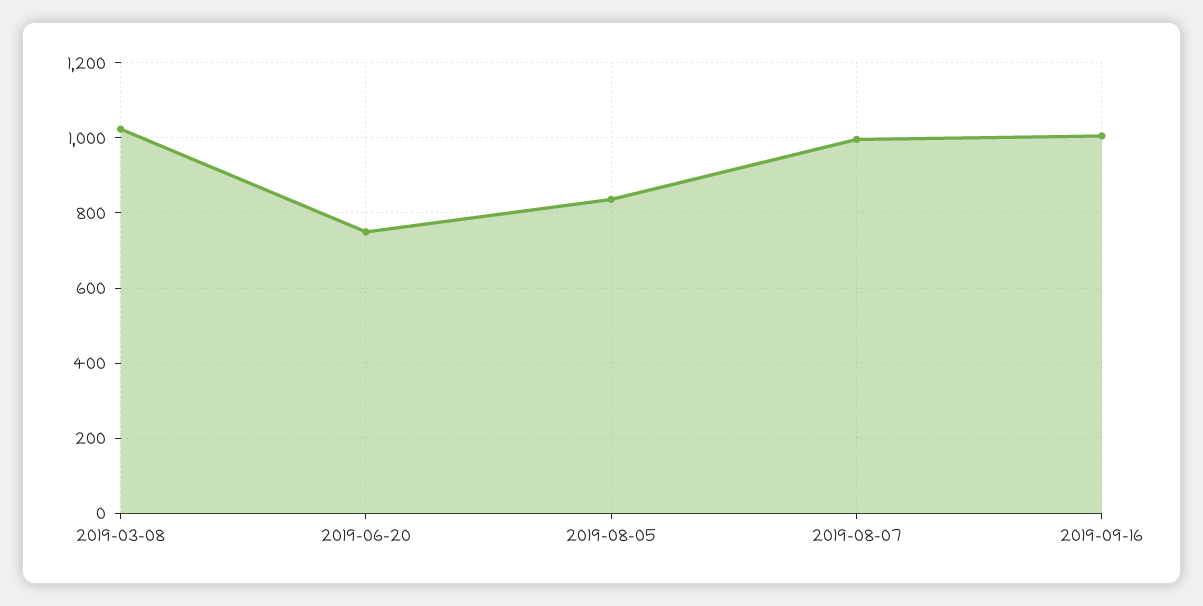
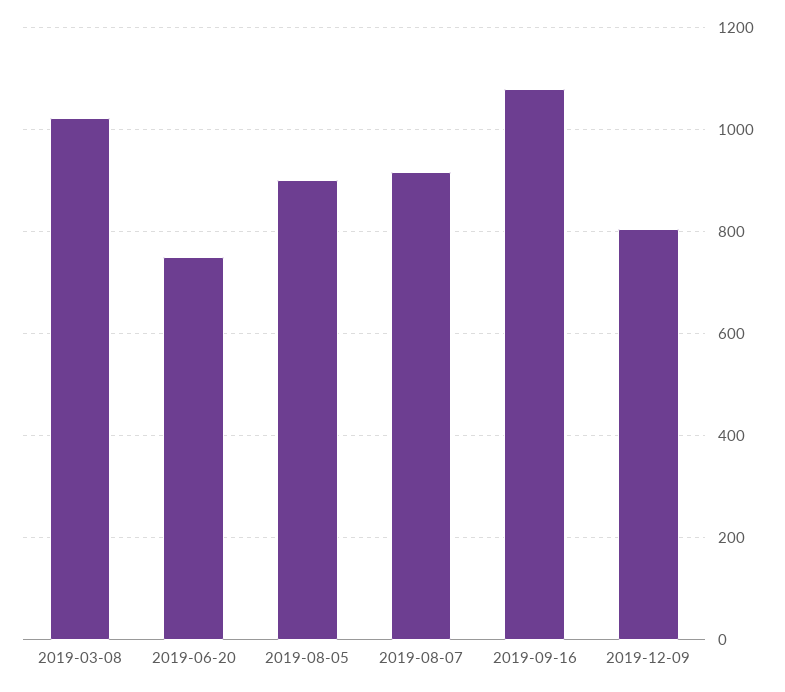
2019-08-05: 840 -> 900
2019-08-07: 1000 -> 920
2019-09-16: 1000 -> 1080
2019-12-09: none -> 800

